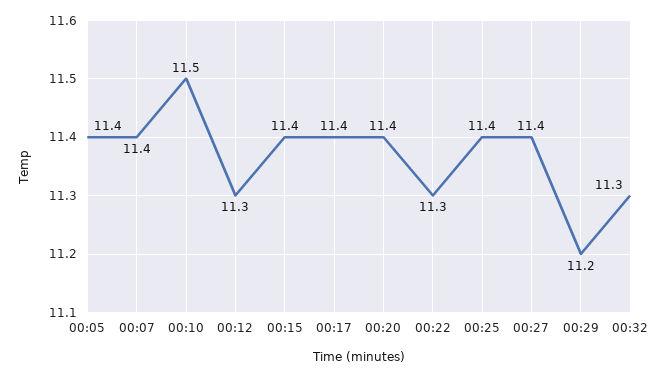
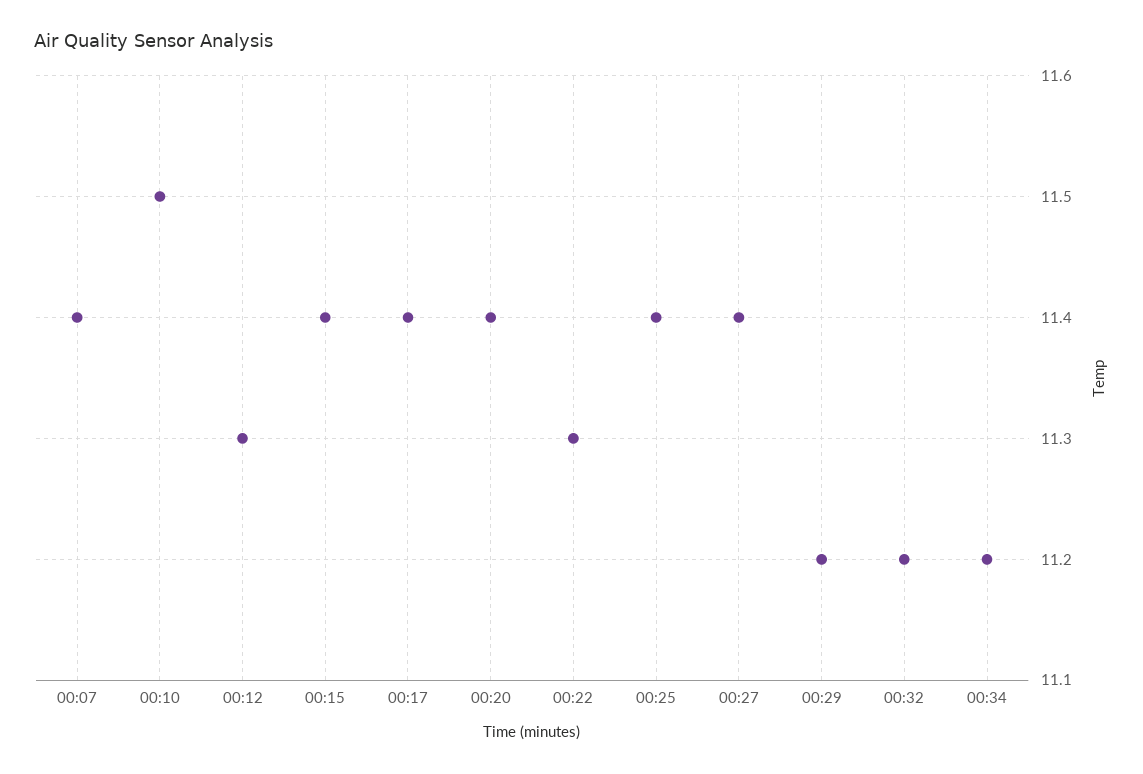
00:05: 11.4 -> none
00:32: 11.3 -> 11.2
00:34: none -> 11.2

